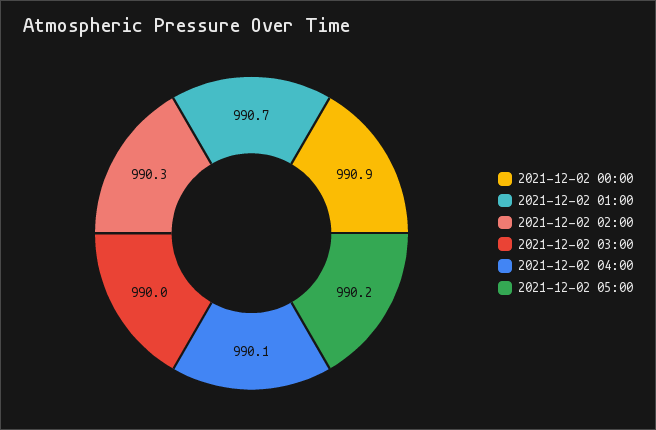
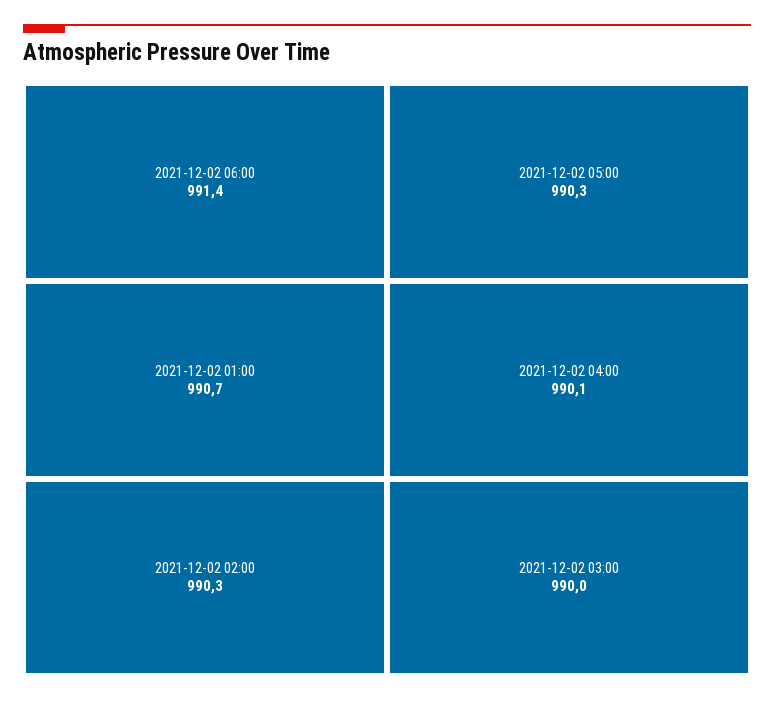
2021-12-02 00:00: 990.9 -> none
2021-12-02 05:00: 990.2 -> 990.3
2021-12-02 06:00: none -> 991.4

